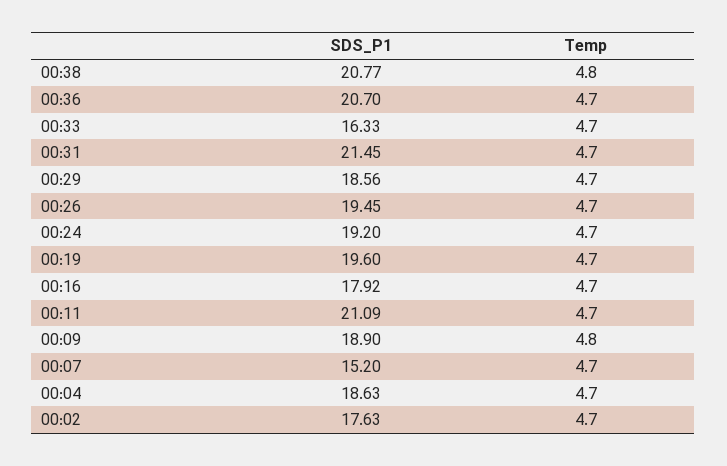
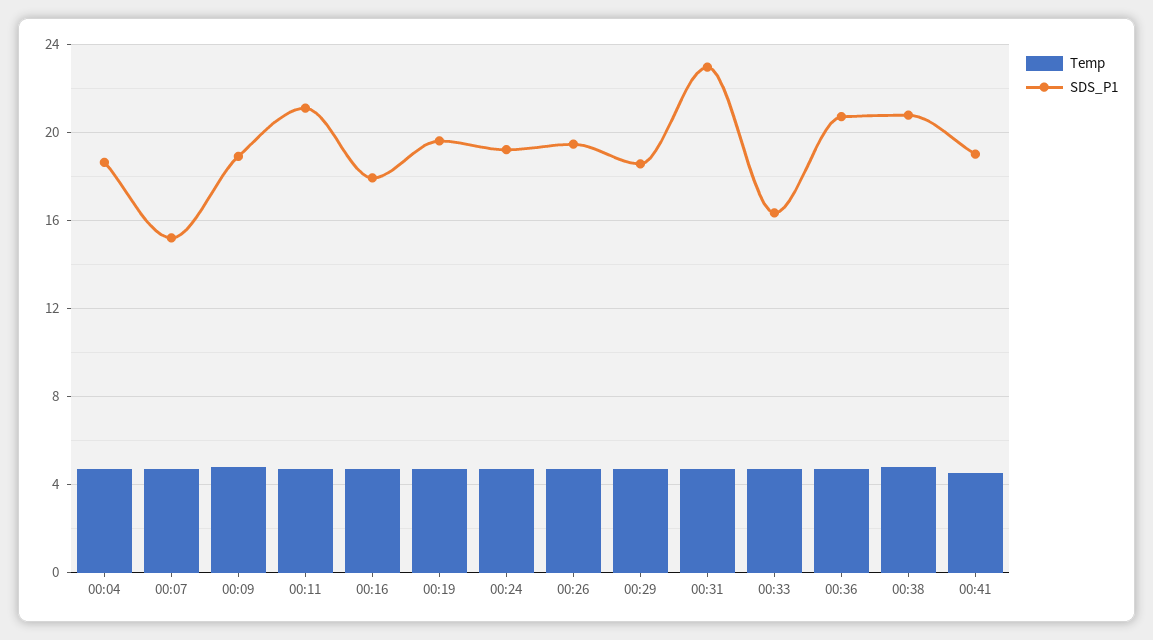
SDS_P1, 00:31: 21.45 -> 23
SDS_P1, 00:02: 17.63 -> none
Temp, 00:02: 4.7 -> none
Temp, 00:41: none -> 4.5
SDS_P1, 00:41: none -> 19

